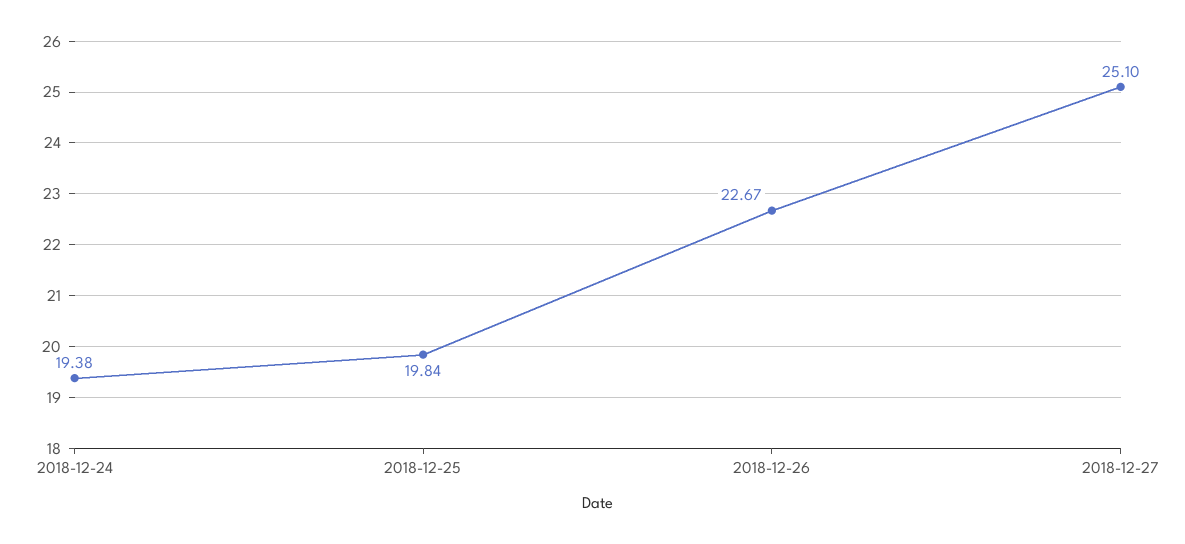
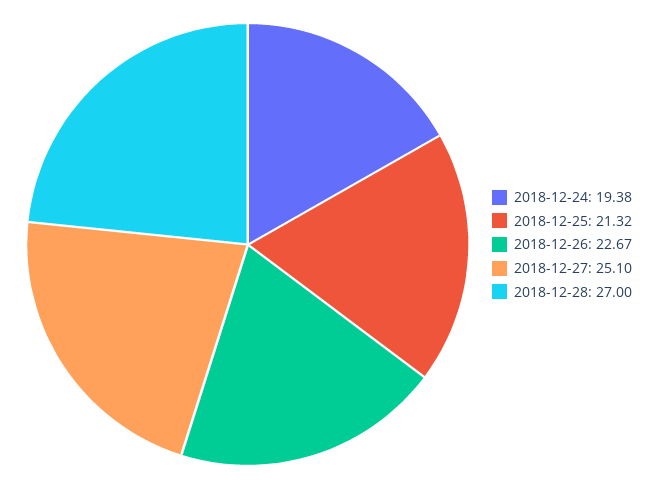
2018-12-25: 19.84 -> 21.32
2018-12-28: none -> 27

